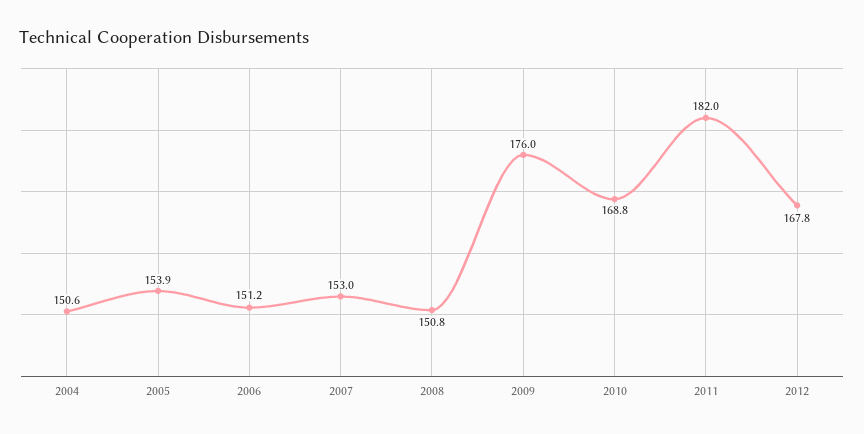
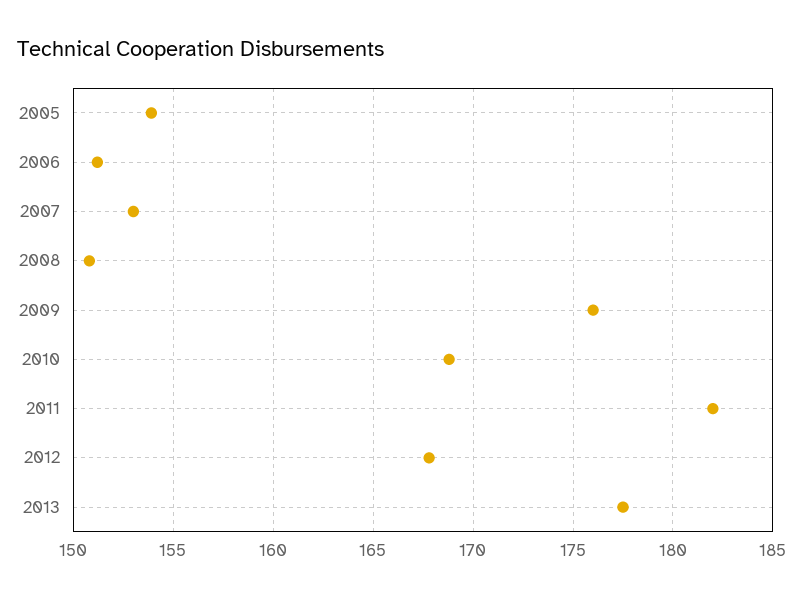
2004: 150.6 -> none
2013: none -> 177.5

